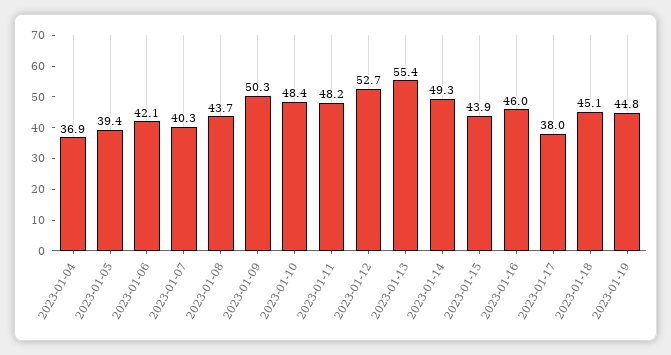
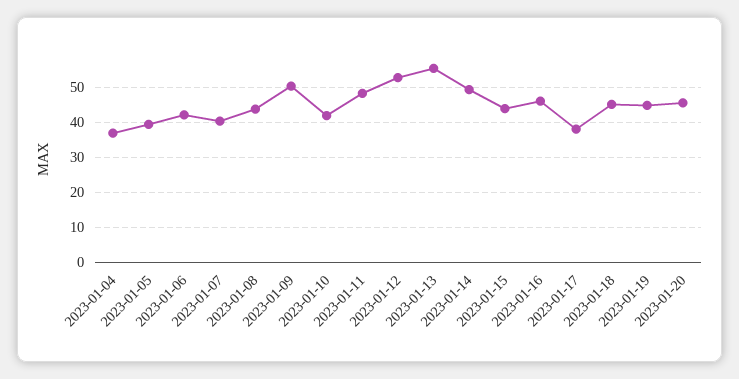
2023-01-10: 48.4 -> 42
2023-01-20: none -> 46

